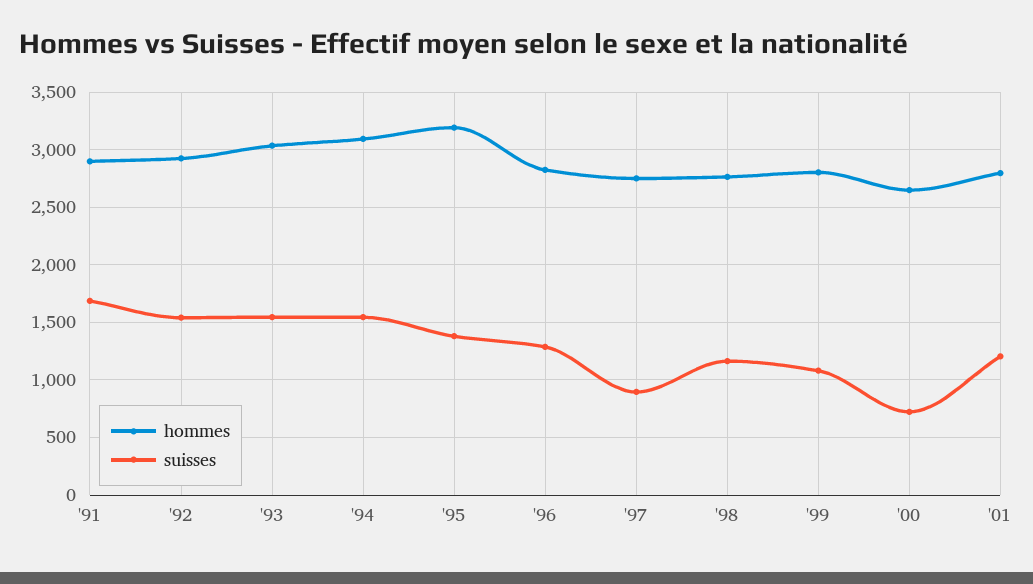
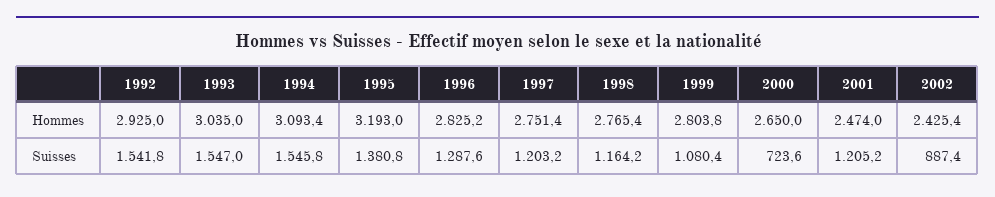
hommes, '91: 2900 -> none
suisses, '91: 1700 -> none
suisses, '97: 900 -> 1203.2
hommes, '01: 2800 -> 2474
hommes, 2002: none -> 2425.4
suisses, 2002: none -> 887.4

